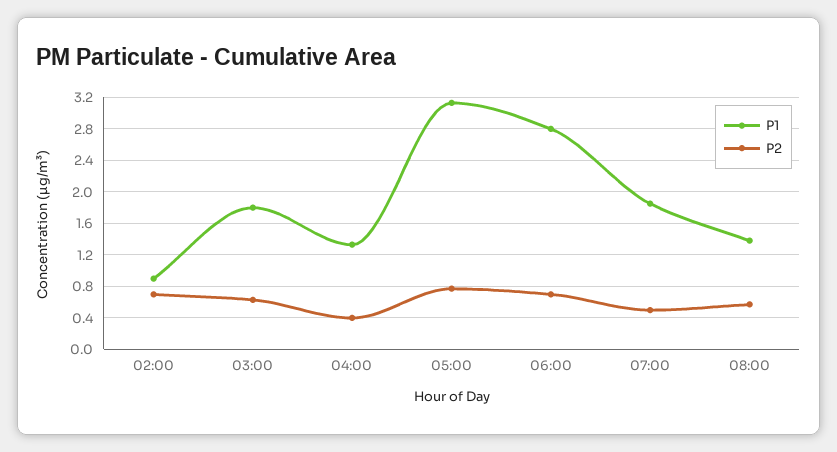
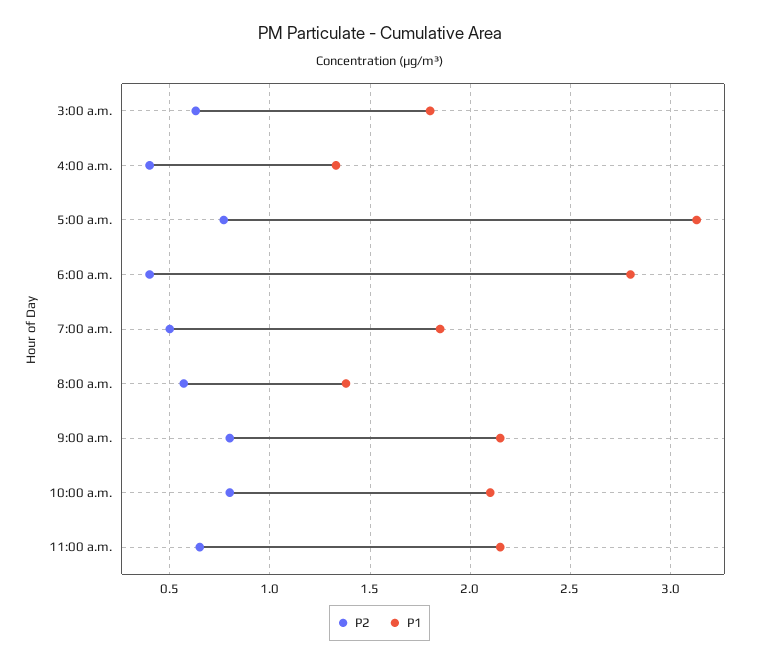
P1, 02:00: 0.9 -> none
P2, 02:00: 0.7 -> none
P2, 06:00: 0.7 -> 0.4
P2, 9:00 a.m.: none -> 0.8
P1, 9:00 a.m.: none -> 2.15
P2, 10:00 a.m.: none -> 0.8
P1, 10:00 a.m.: none -> 2.1
P2, 11:00 a.m.: none -> 0.65
P1, 11:00 a.m.: none -> 2.15

